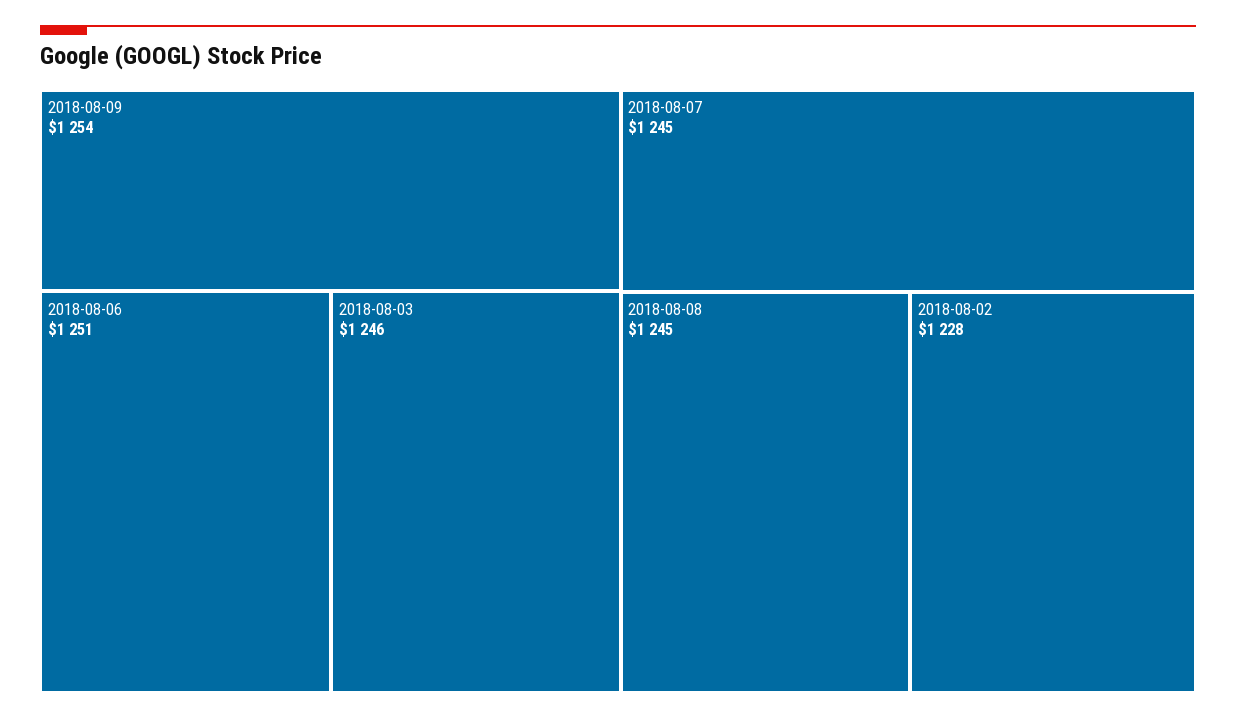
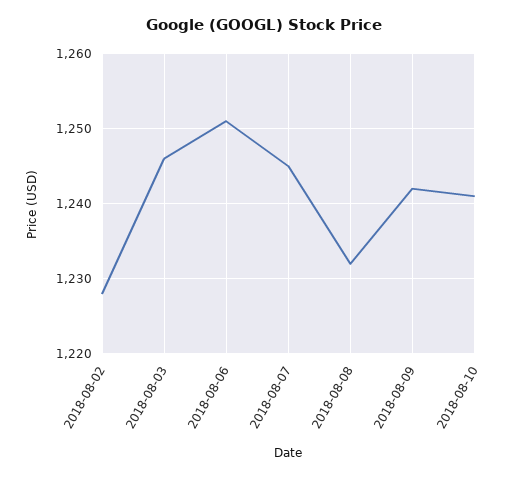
2018-08-09: 1254 -> 1242
2018-08-08: 1245 -> 1232
2018-08-10: none -> 1241

